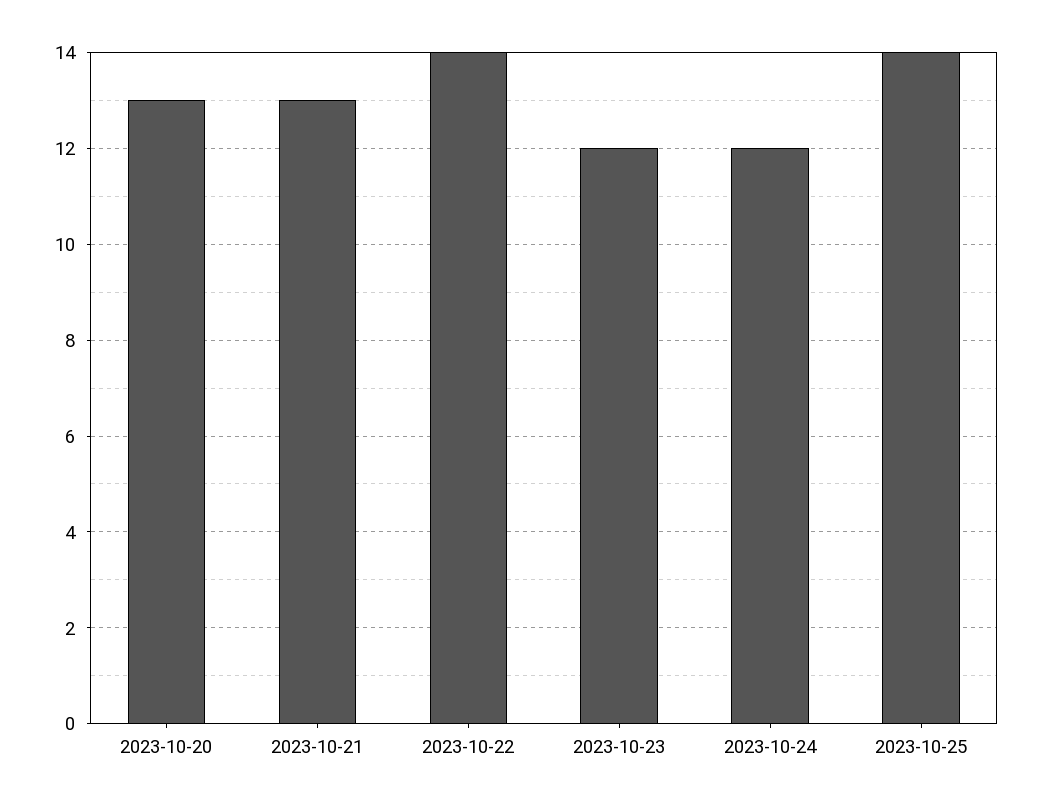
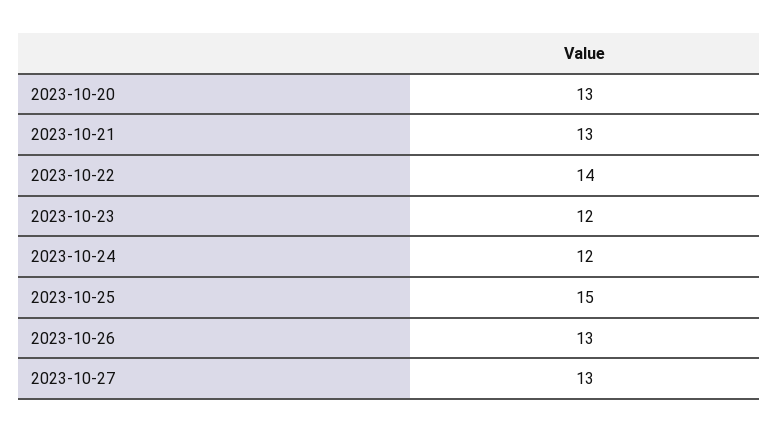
2023-10-25: 14 -> 15
2023-10-26: none -> 13
2023-10-27: none -> 13

